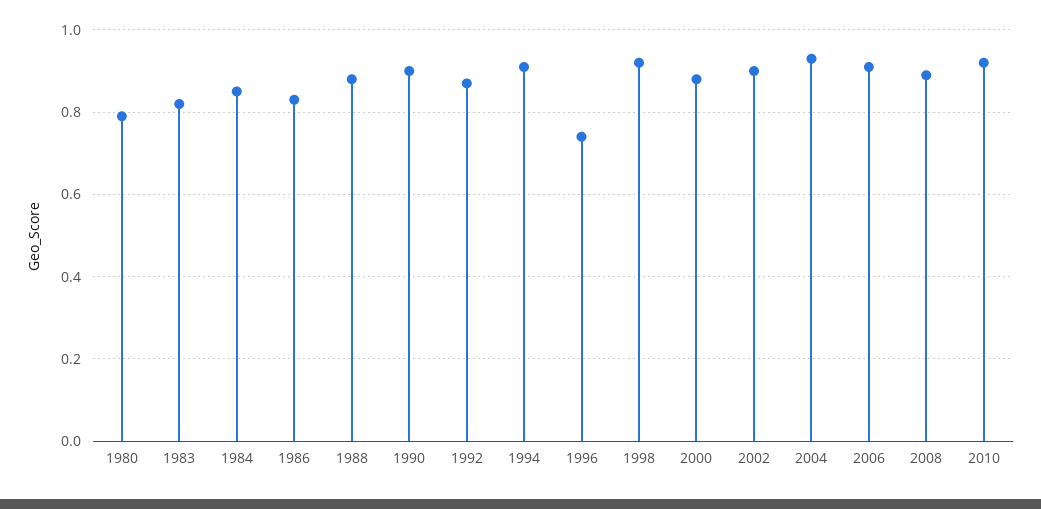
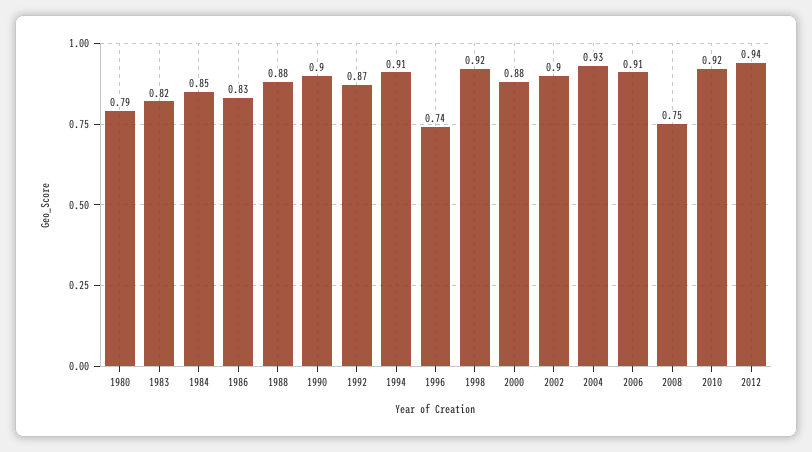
2008: 0.9 -> 0.75
2012: none -> 0.94

